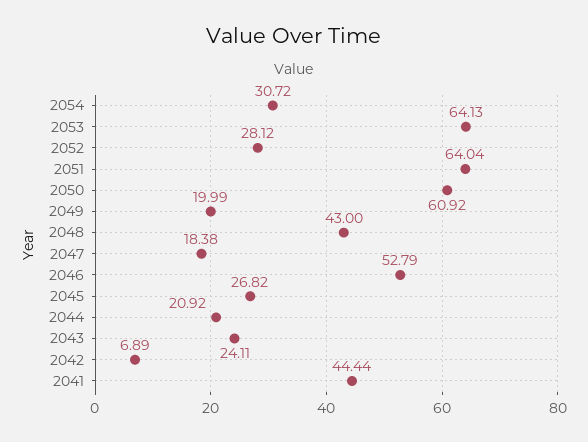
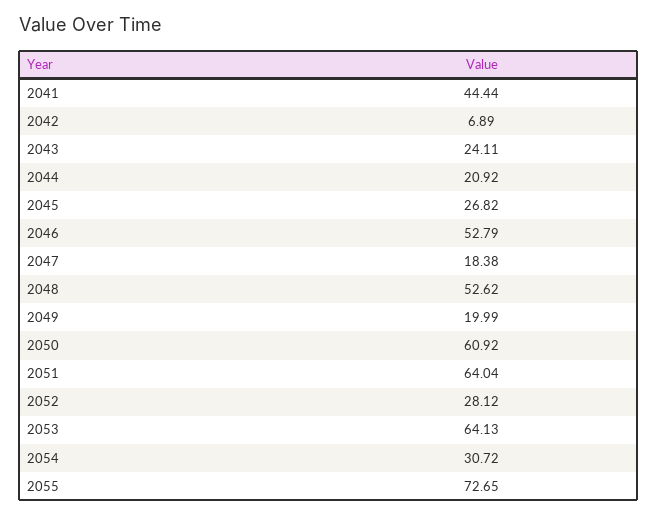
2048: 43 -> 52.62
2055: none -> 72.65

